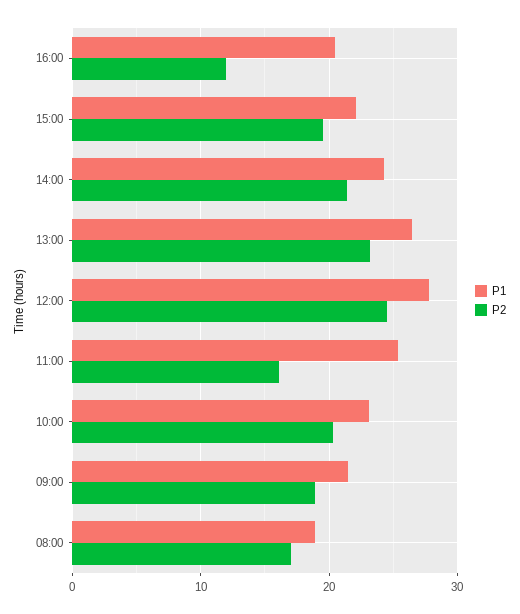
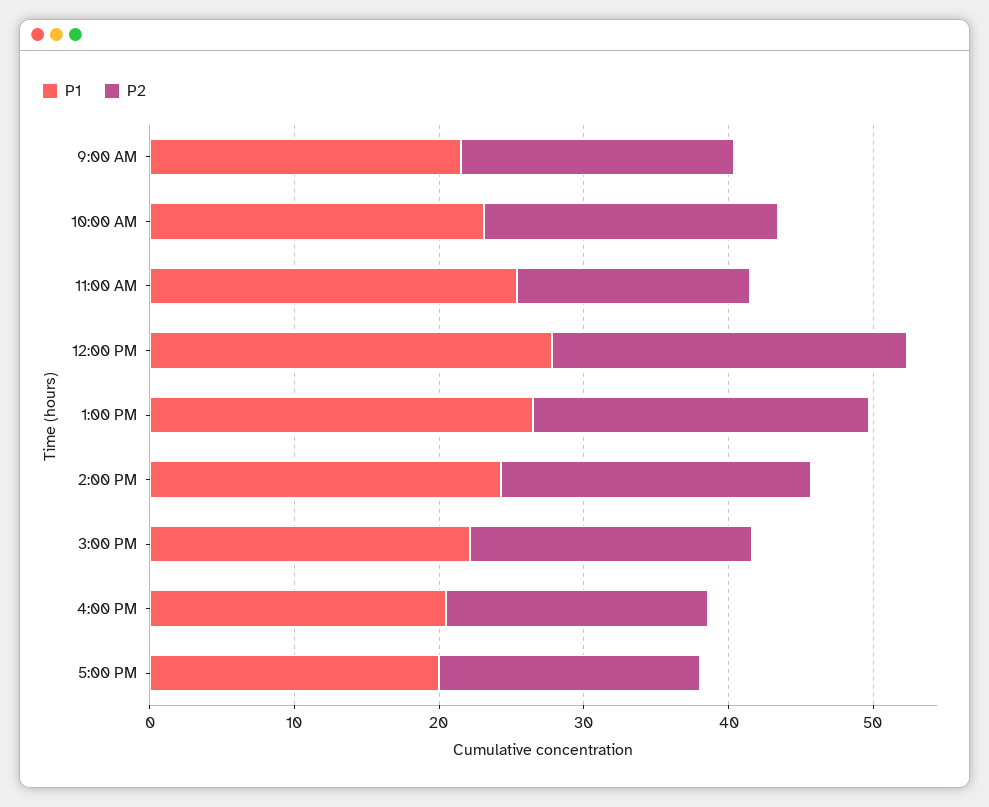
P2, 16:00: 12 -> 18
P1, 08:00: 19 -> none
P2, 08:00: 17 -> none
P1, 5:00 PM: none -> 20
P2, 5:00 PM: none -> 18

